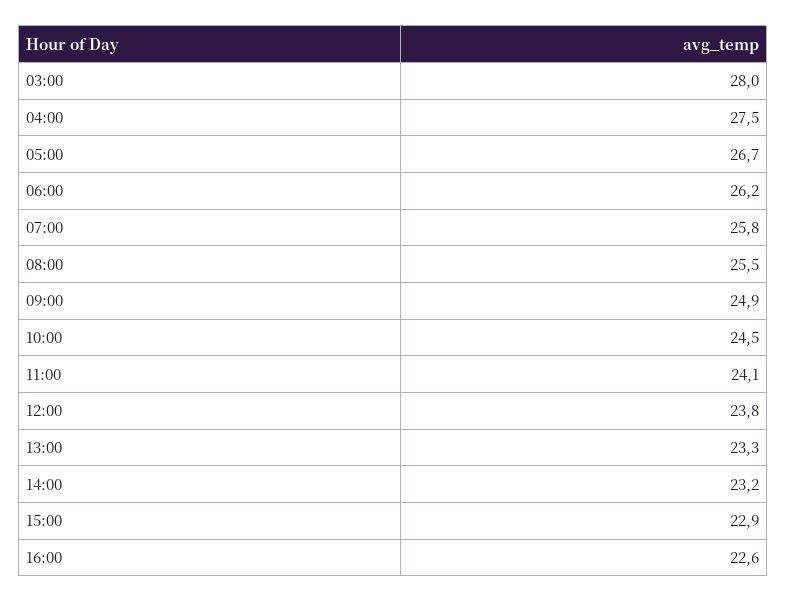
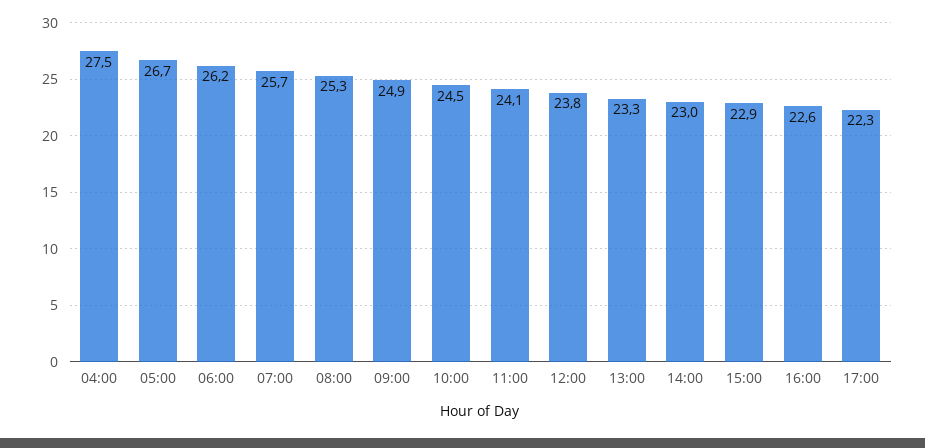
03:00: 28 -> none
07:00: 25.8 -> 25.7
08:00: 25.5 -> 25.3
14:00: 23.2 -> 23
17:00: none -> 22.3

